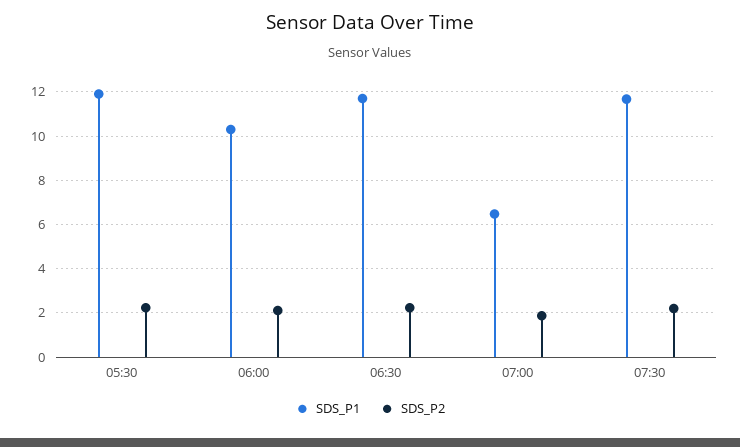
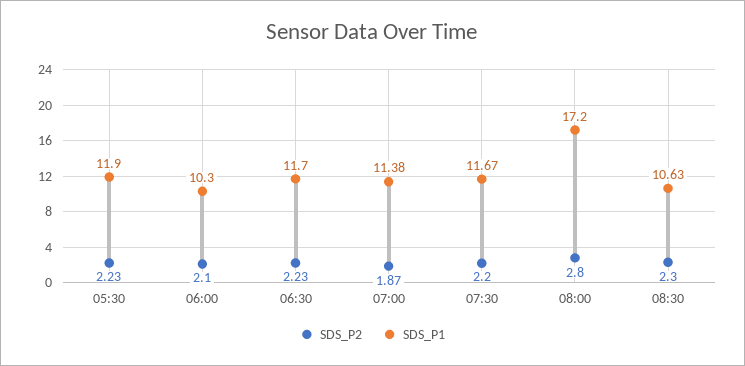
SDS_P1, 07:00: 6.5 -> 11.38
SDS_P2, 08:00: none -> 2.8
SDS_P1, 08:00: none -> 17.2
SDS_P2, 08:30: none -> 2.3
SDS_P1, 08:30: none -> 10.63

